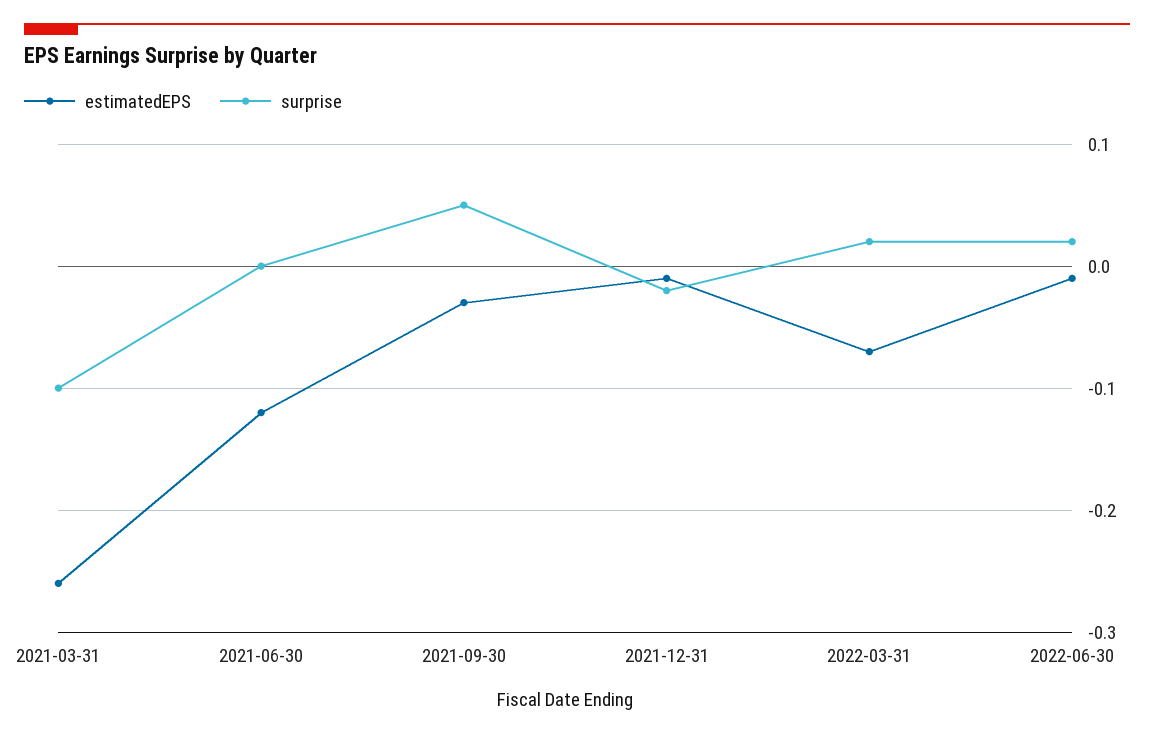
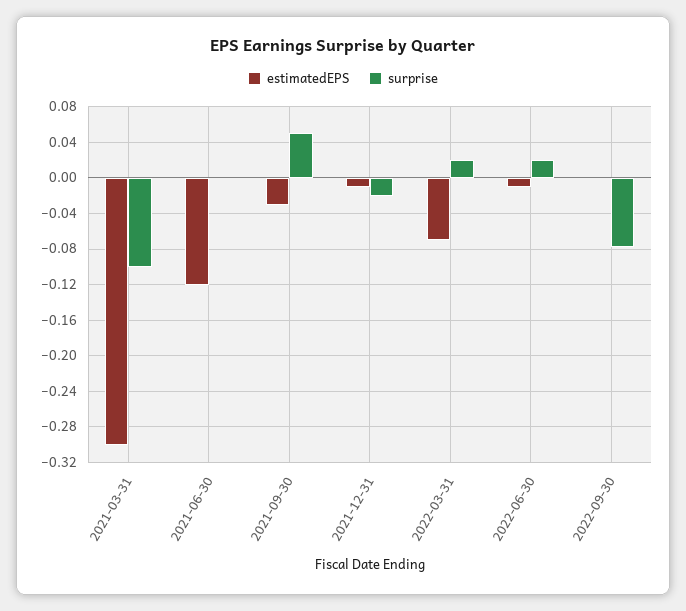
estimatedEPS, 2021-03-31: -0.26 -> -0.3
estimatedEPS, 2022-09-30: none -> 0
surprise, 2022-09-30: none -> -0.08

